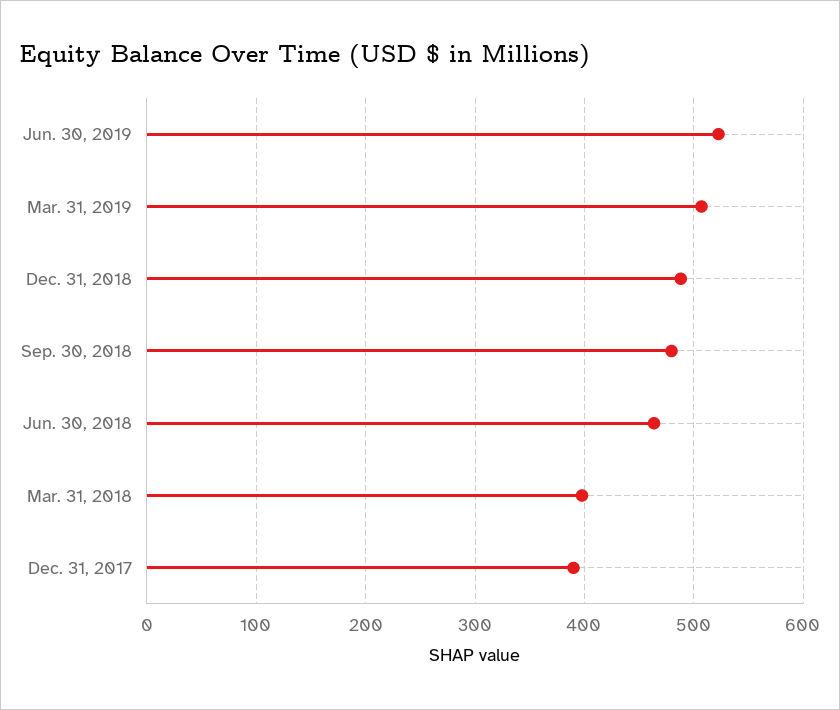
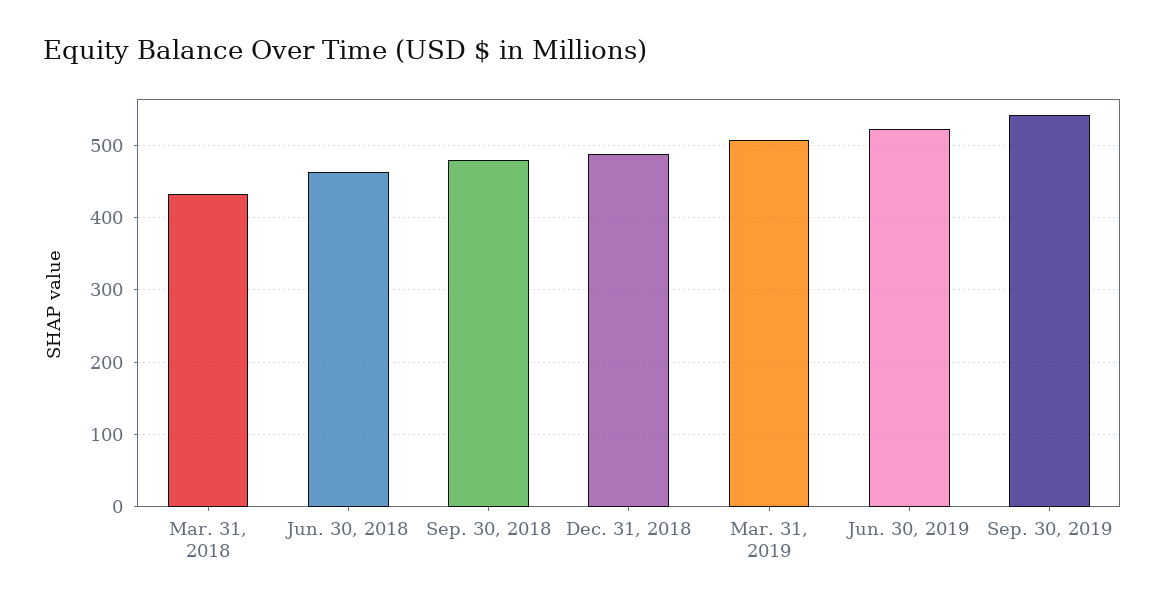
Mar. 31, 2018: 400 -> 430
Dec. 31, 2017: 390 -> none
Sep. 30, 2019: none -> 540

